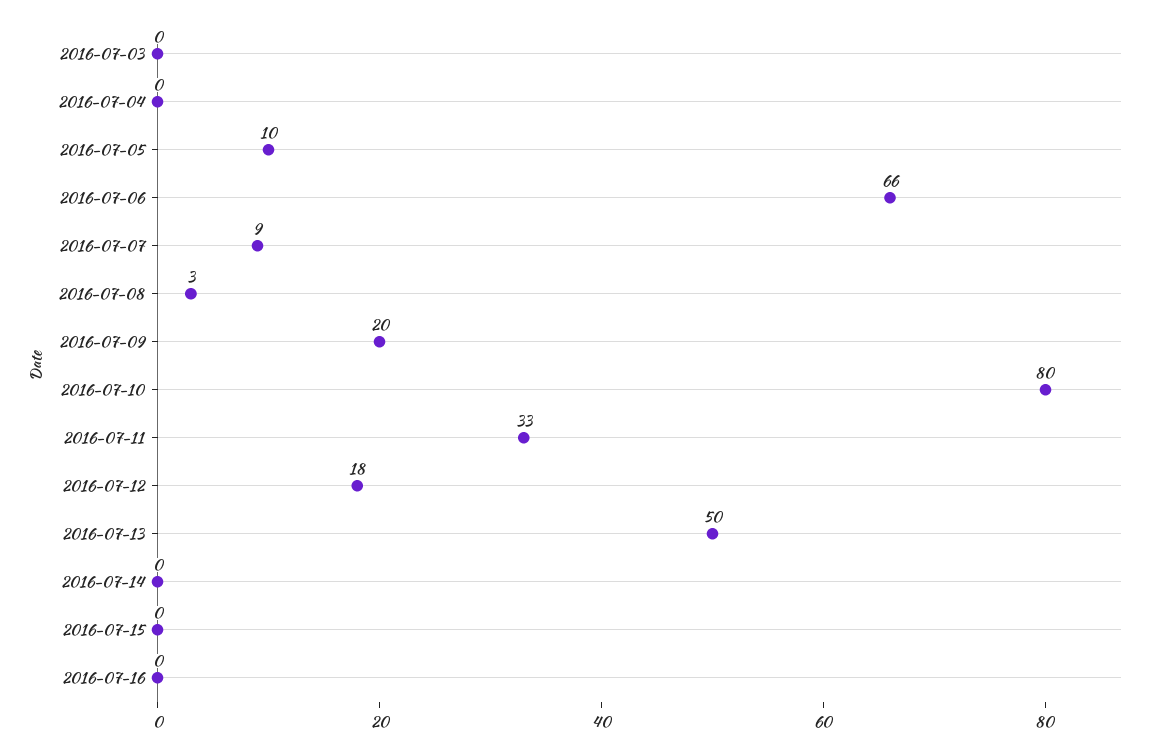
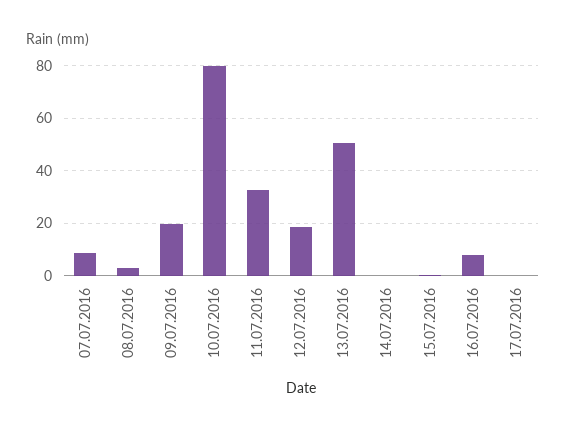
2016-07-03: 0 -> none
2016-07-04: 0 -> none
2016-07-05: 10 -> none
2016-07-06: 66 -> none
2016-07-16: 0 -> 7.5
17.07.2016: none -> 0

